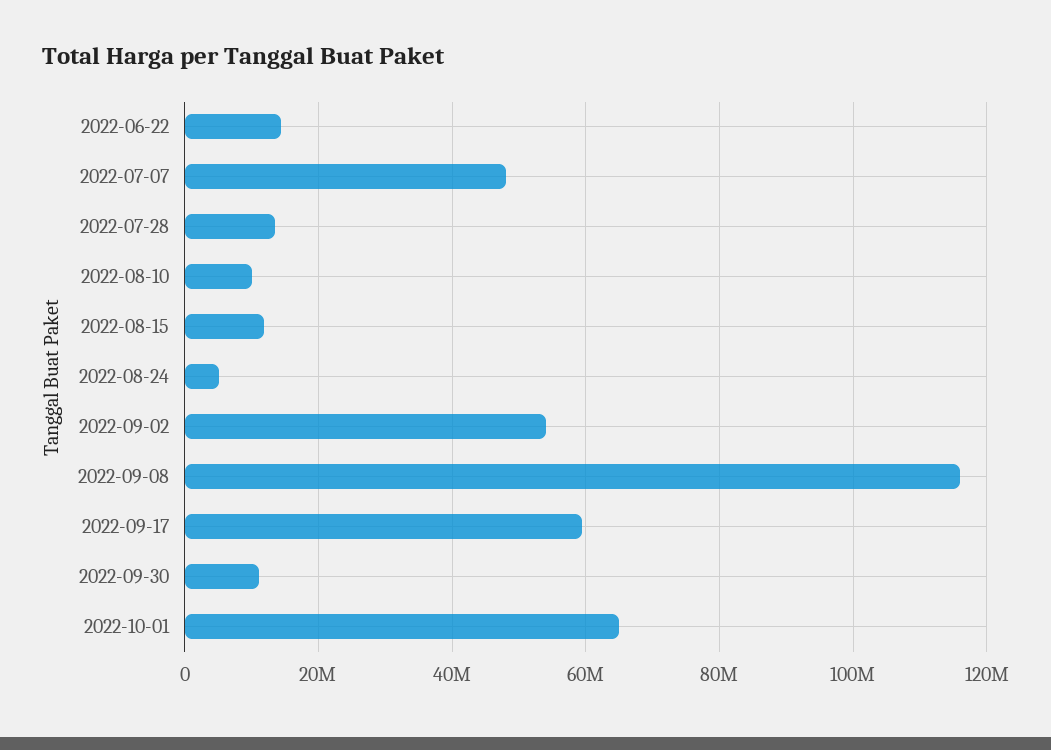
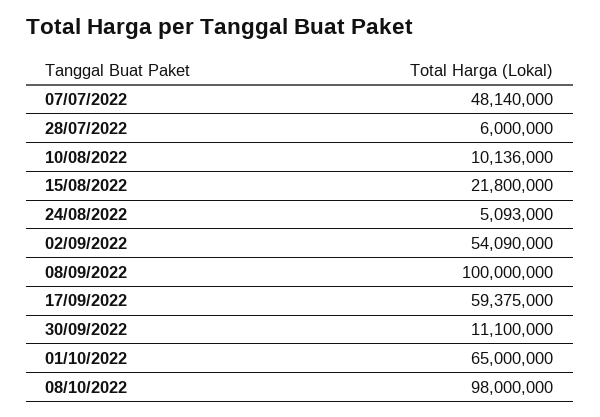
2022-06-22: 14000000 -> none
2022-07-28: 14000000 -> 6000000
2022-08-15: 12000000 -> 21800000
2022-09-08: 116000000 -> 100000000
08/10/2022: none -> 98000000

